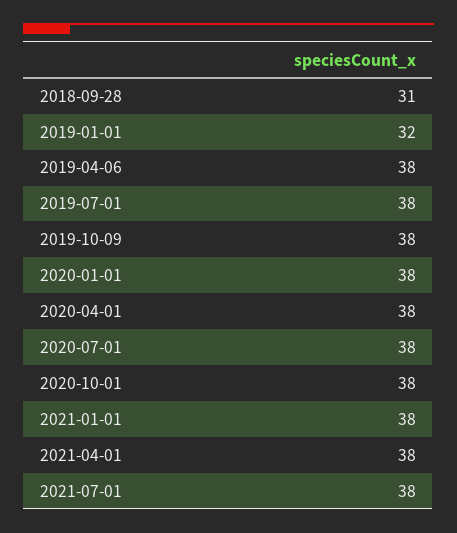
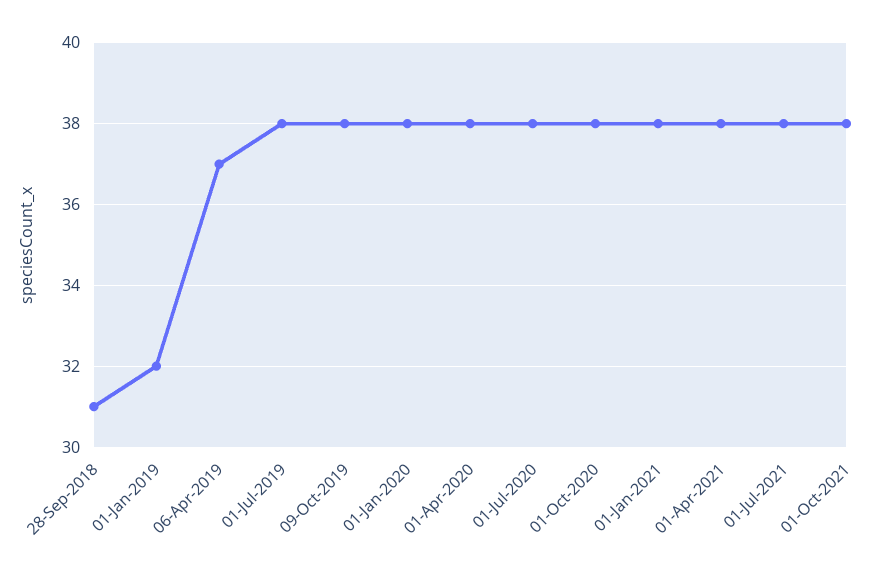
2019-04-06: 38 -> 37
01-Oct-2021: none -> 38

